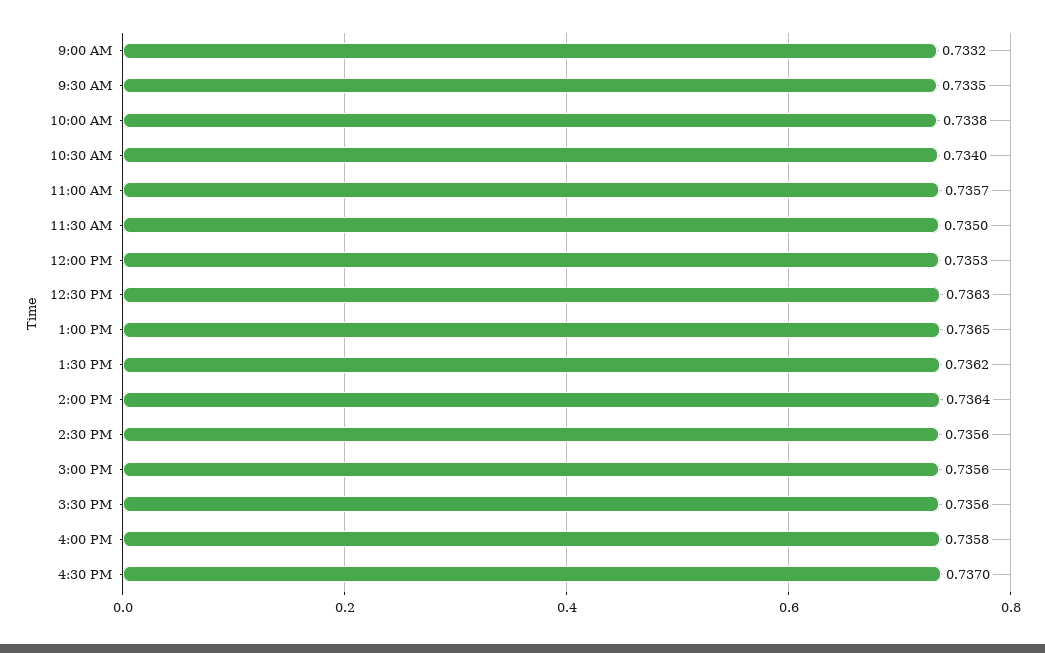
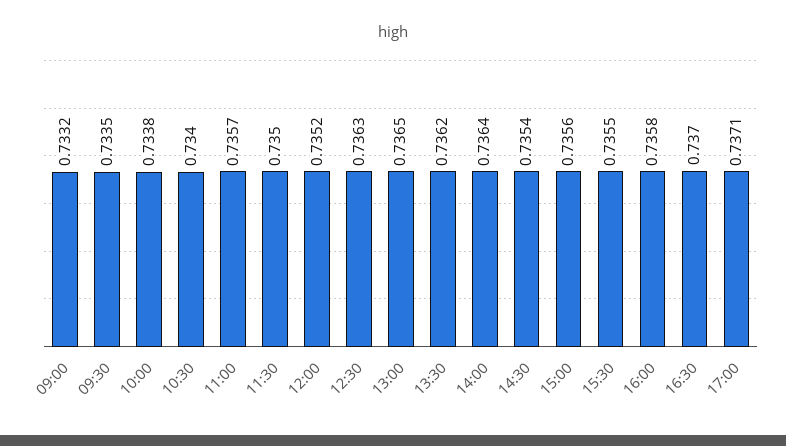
12:00 PM: 0.7353 -> 0.7352
2:30 PM: 0.7356 -> 0.7354
3:30 PM: 0.7356 -> 0.7355
17:00: none -> 0.7371

